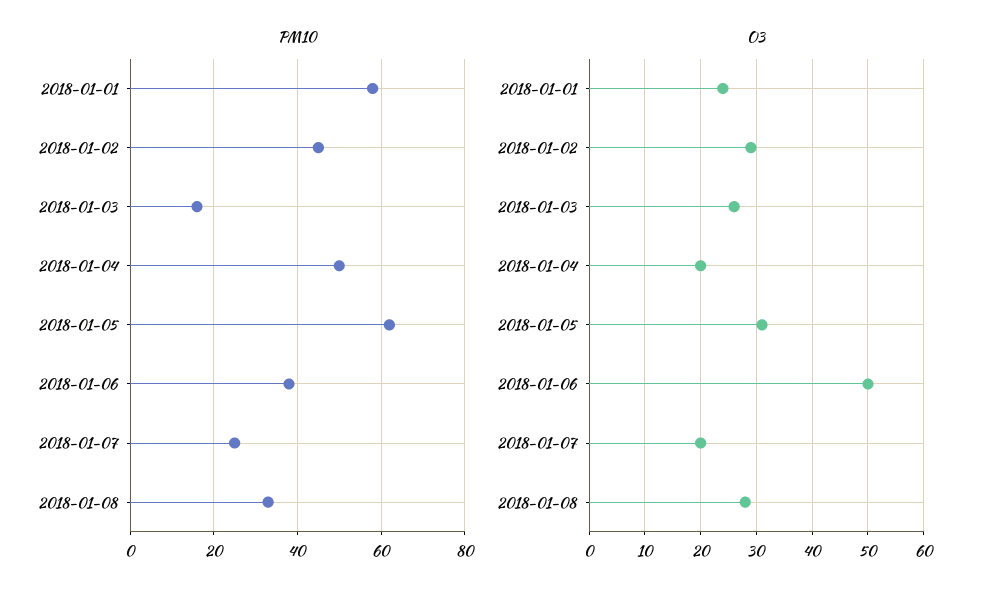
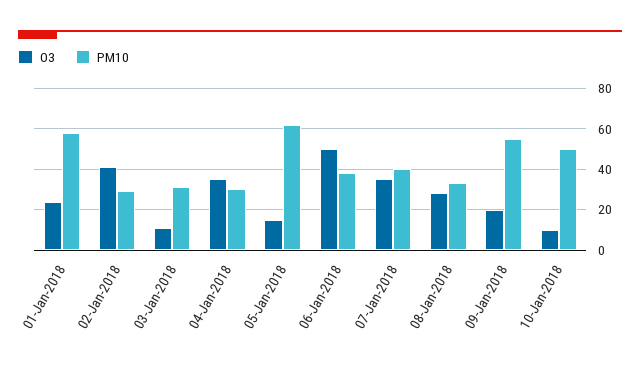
PM10, 2018-01-02: 45 -> 30
PM10, 2018-01-03: 15 -> 30
PM10, 2018-01-04: 50 -> 30
PM10, 2018-01-07: 25 -> 40
O3, 2018-01-02: 30 -> 40
O3, 2018-01-03: 25 -> 10
O3, 2018-01-04: 20 -> 35
O3, 2018-01-05: 30 -> 15
O3, 2018-01-07: 20 -> 35
O3, 09-Jan-2018: none -> 20
PM10, 09-Jan-2018: none -> 55
O3, 10-Jan-2018: none -> 10
PM10, 10-Jan-2018: none -> 50

